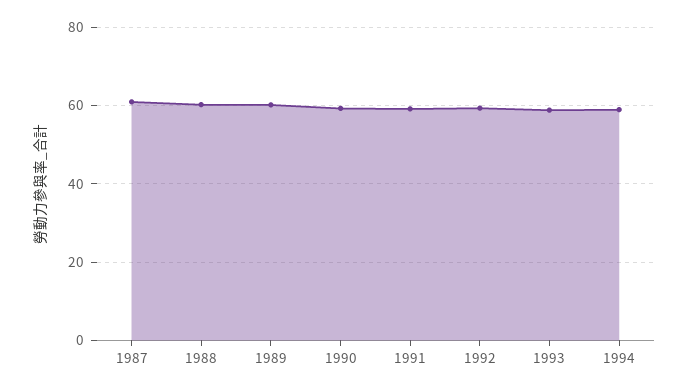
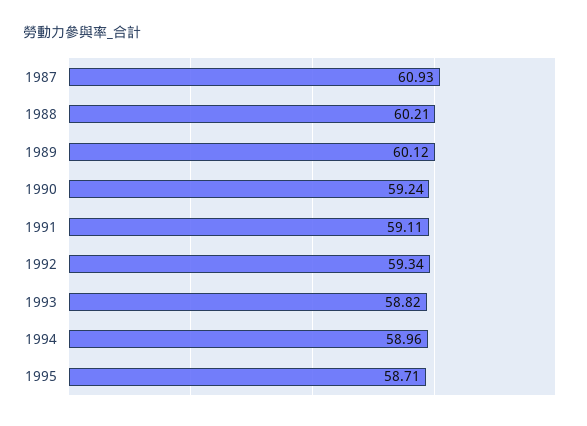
1995: none -> 58.71

